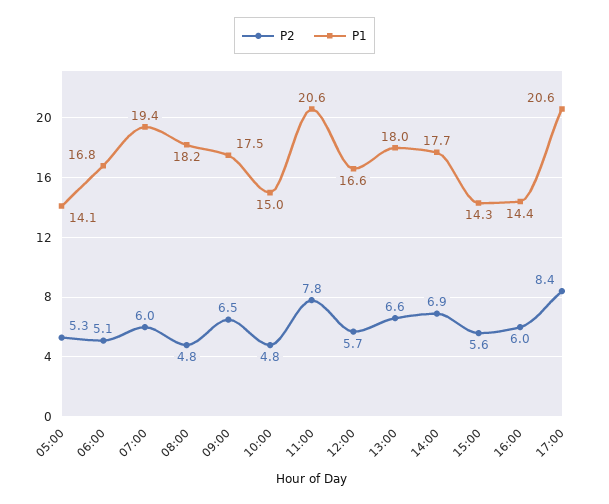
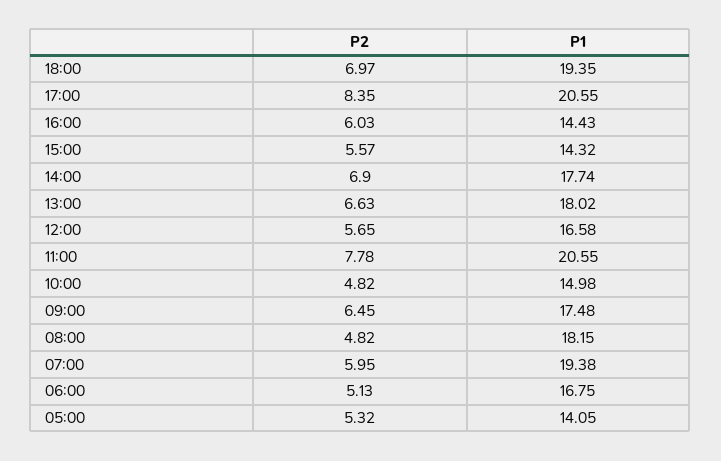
P2, 18:00: none -> 6.97
P1, 18:00: none -> 19.35

